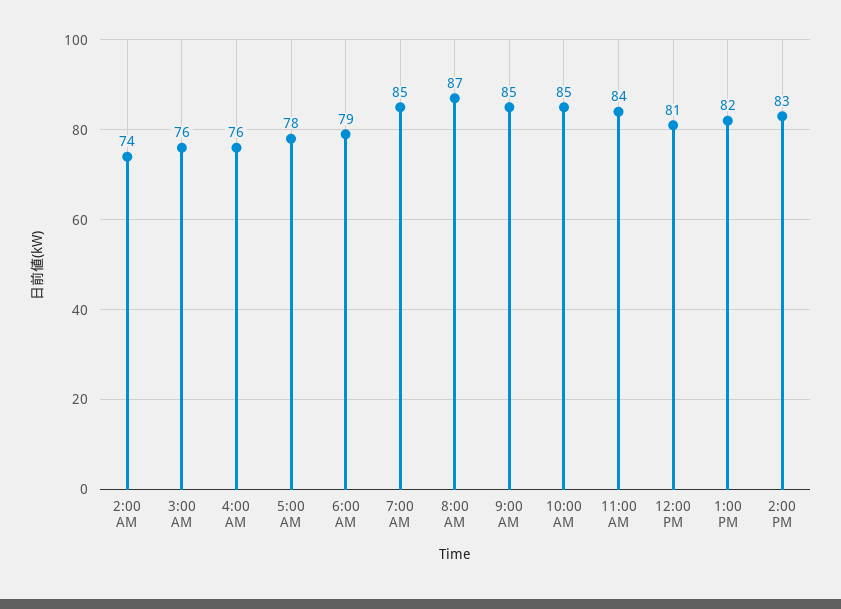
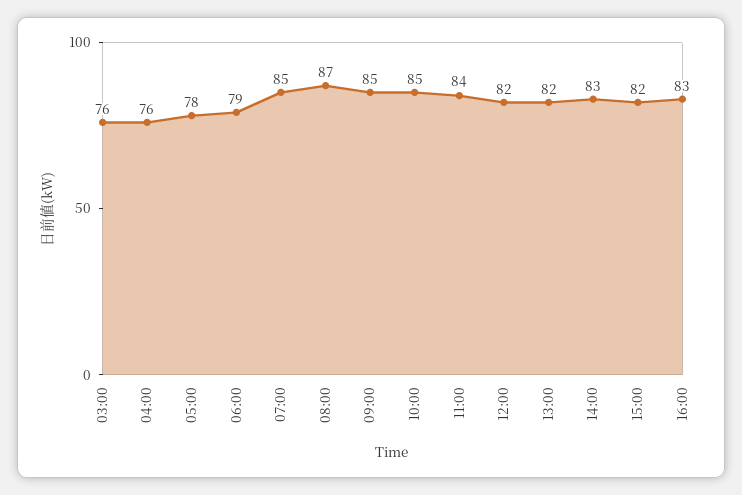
2:00 AM: 74 -> none
12:00 PM: 81 -> 82
15:00: none -> 82
16:00: none -> 83

